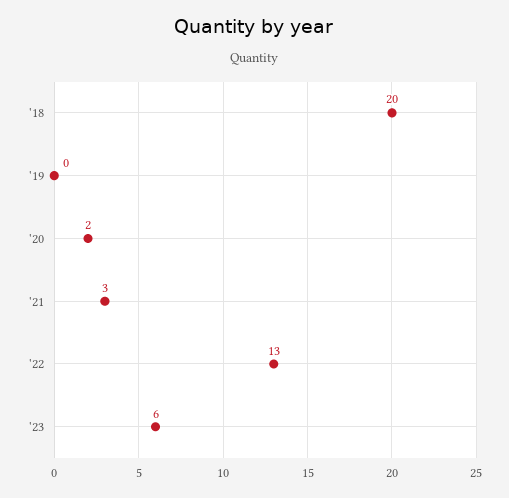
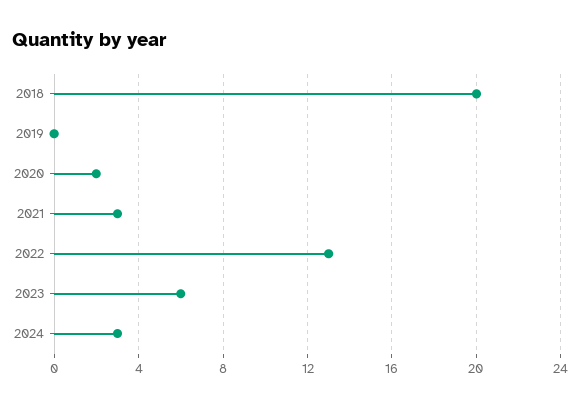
2024: none -> 3

